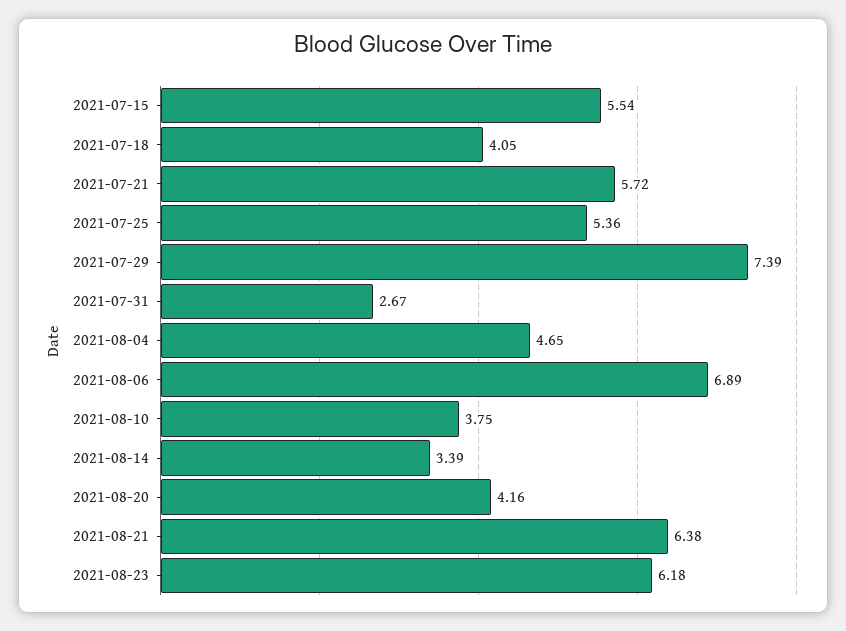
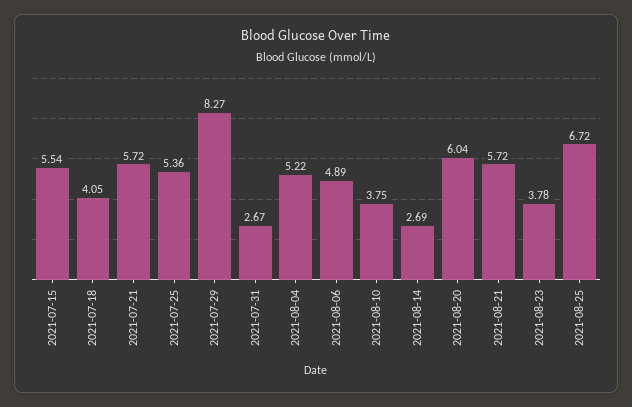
2021-07-29: 7.39 -> 8.27
2021-08-04: 4.65 -> 5.22
2021-08-06: 6.89 -> 4.89
2021-08-14: 3.39 -> 2.69
2021-08-20: 4.16 -> 6.04
2021-08-21: 6.38 -> 5.72
2021-08-23: 6.18 -> 3.78
2021-08-25: none -> 6.72

